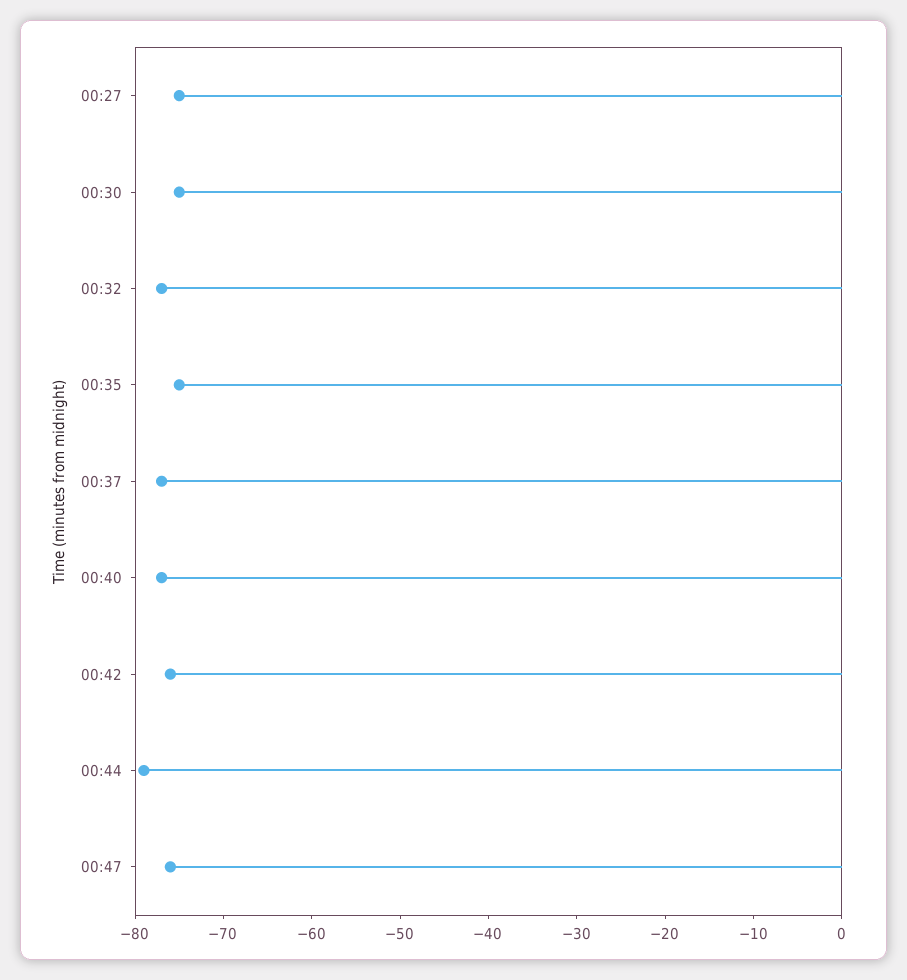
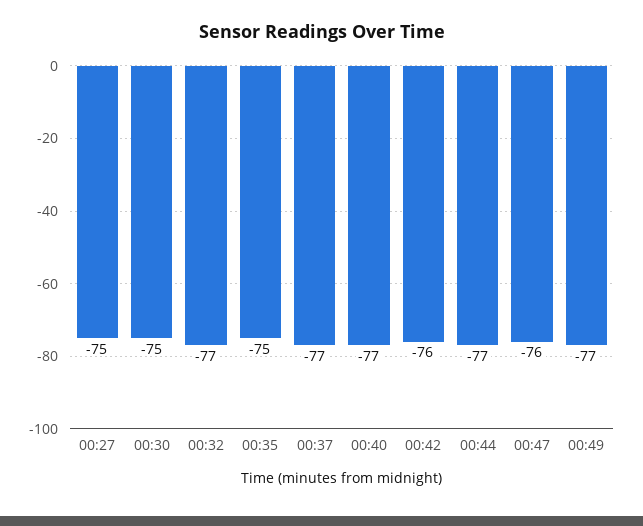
00:44: -79 -> -77
00:49: none -> -77

